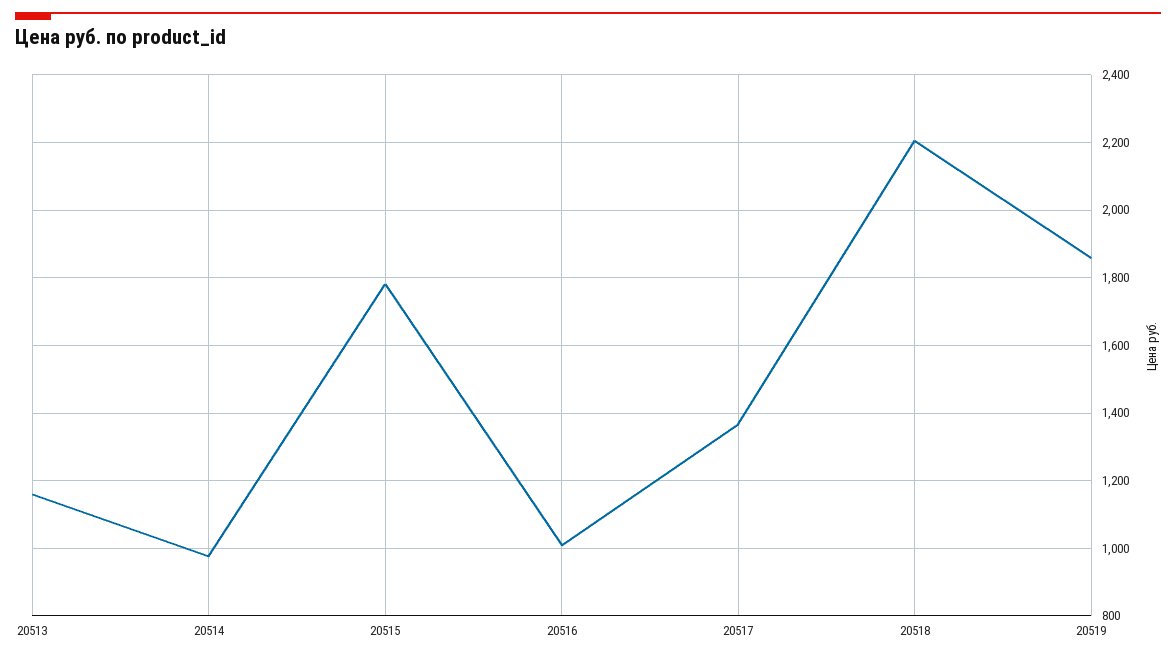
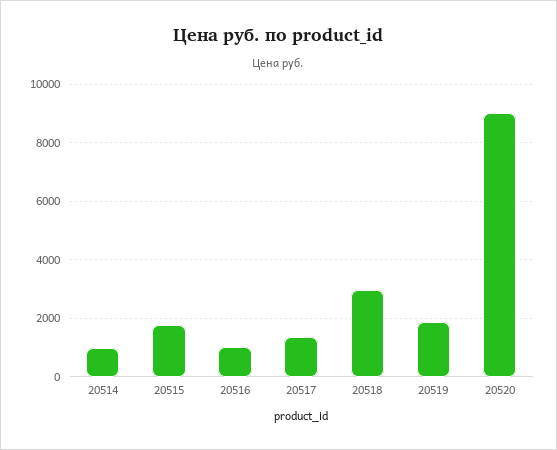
20513: 1160 -> none
20518: 2200 -> 3000
20520: none -> 9000

